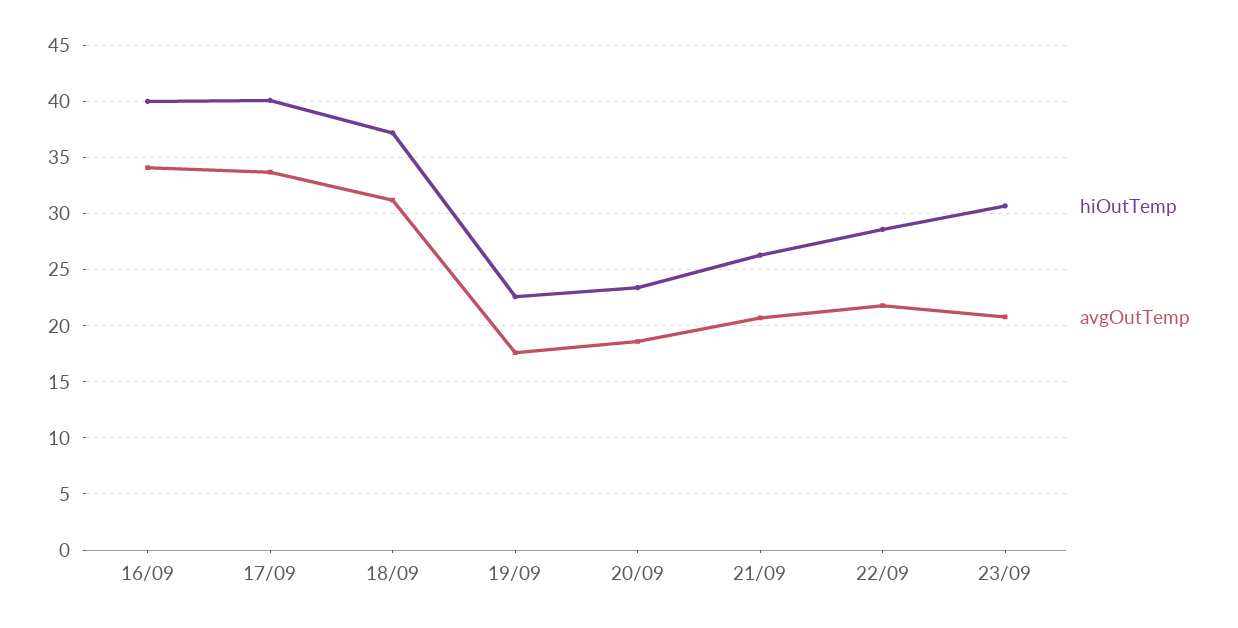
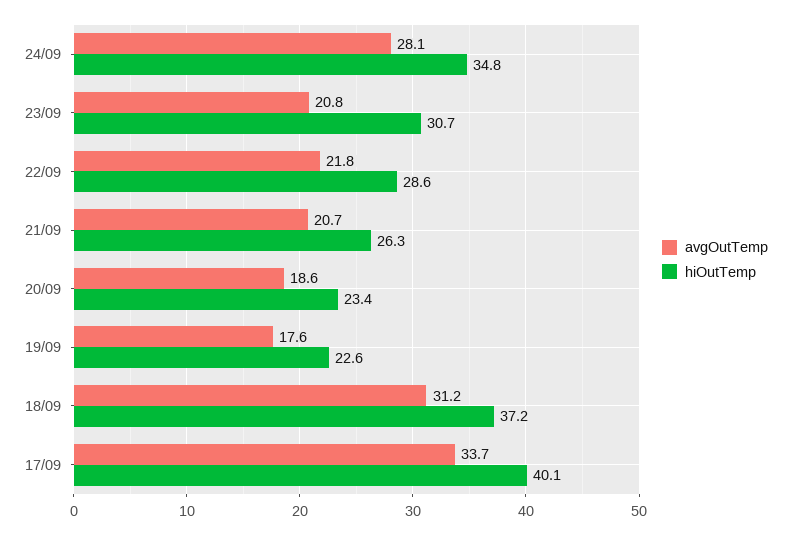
hiOutTemp, 16/09: 40 -> none
avgOutTemp, 16/09: 34 -> none
avgOutTemp, 24/09: none -> 28.1
hiOutTemp, 24/09: none -> 34.8

